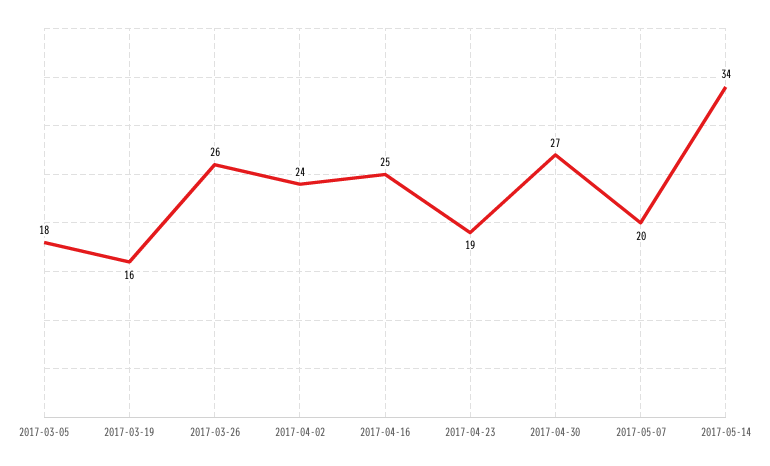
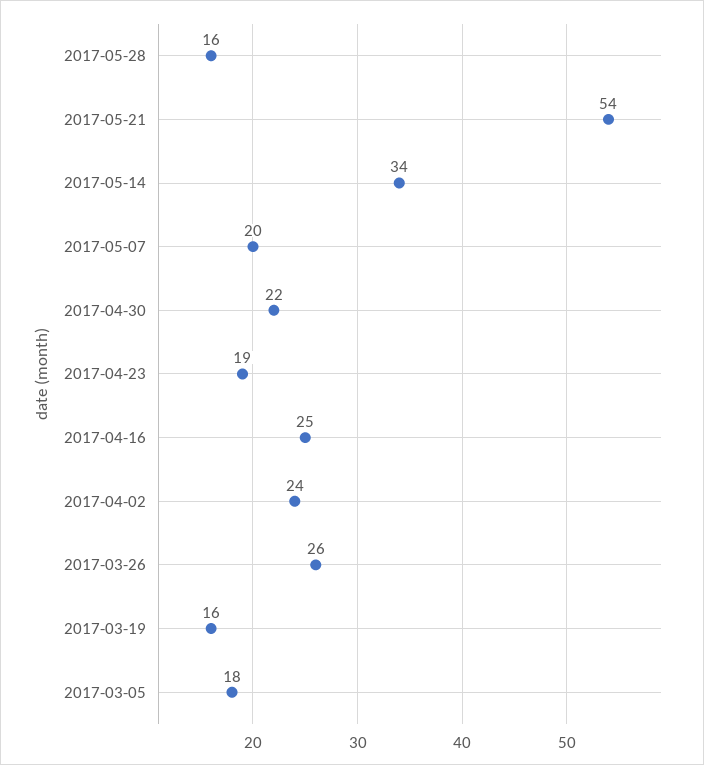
2017-04-30: 27 -> 22
2017-05-28: none -> 16
2017-05-21: none -> 54

